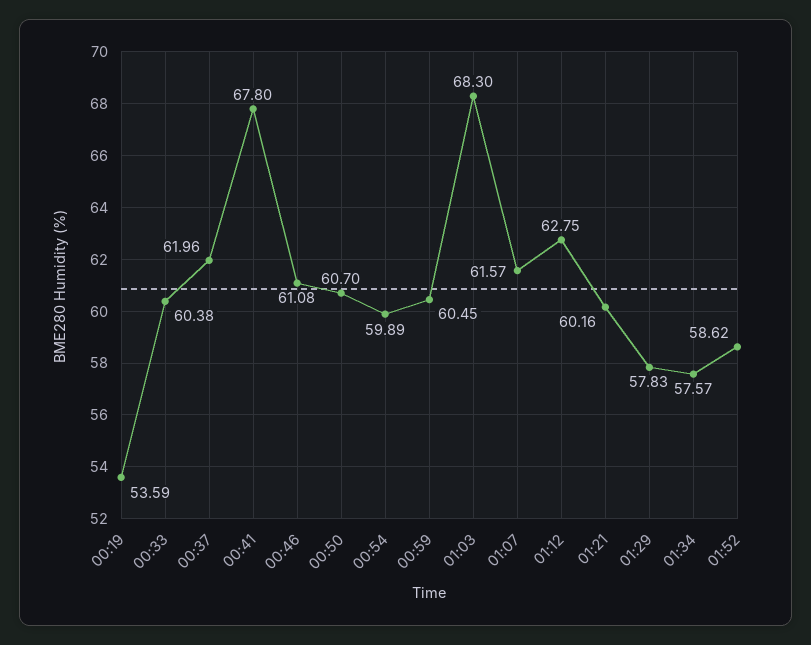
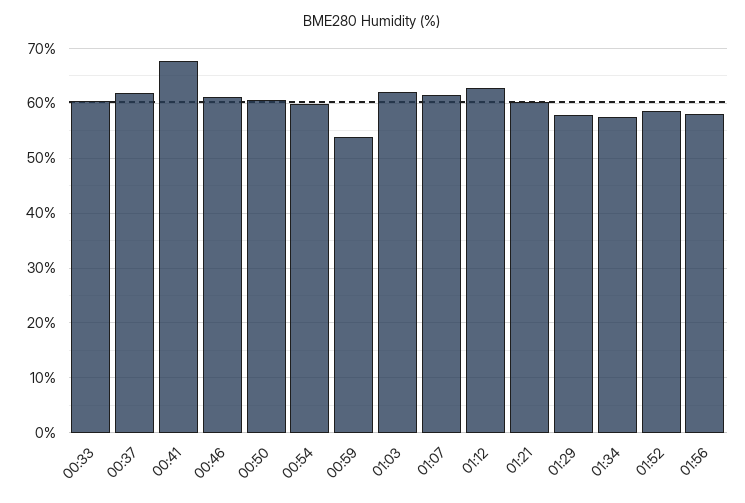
00:19: 53.59 -> none
00:59: 60.45 -> 54
01:03: 68.3 -> 62
01:56: none -> 58

